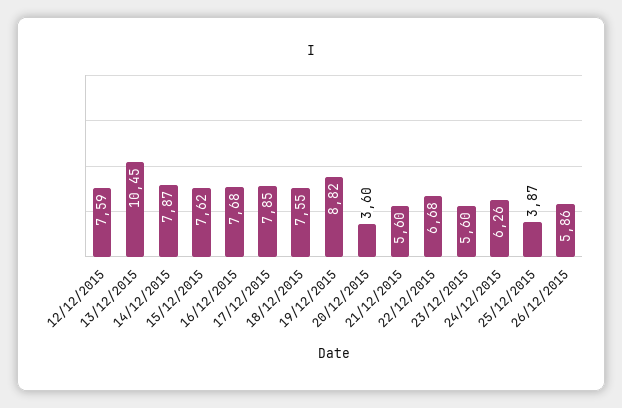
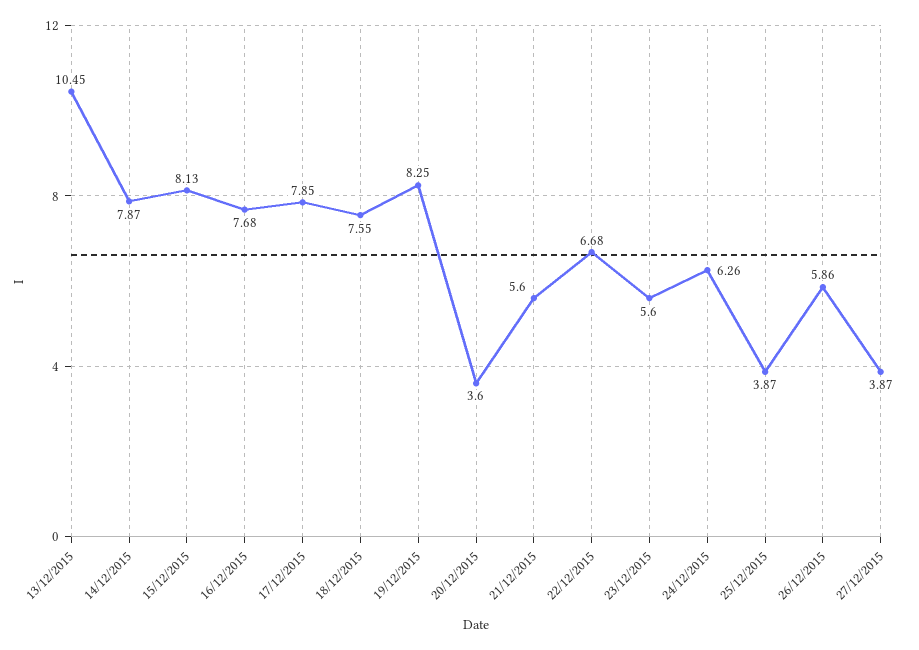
12/12/2015: 7.59 -> none
15/12/2015: 7.62 -> 8.13
19/12/2015: 8.82 -> 8.25
27/12/2015: none -> 3.87

